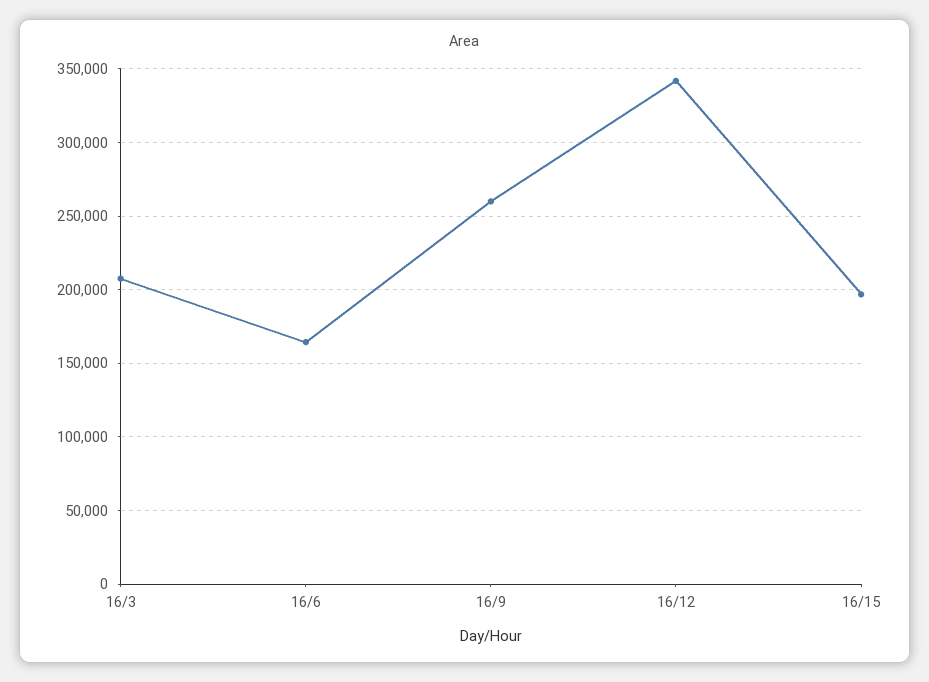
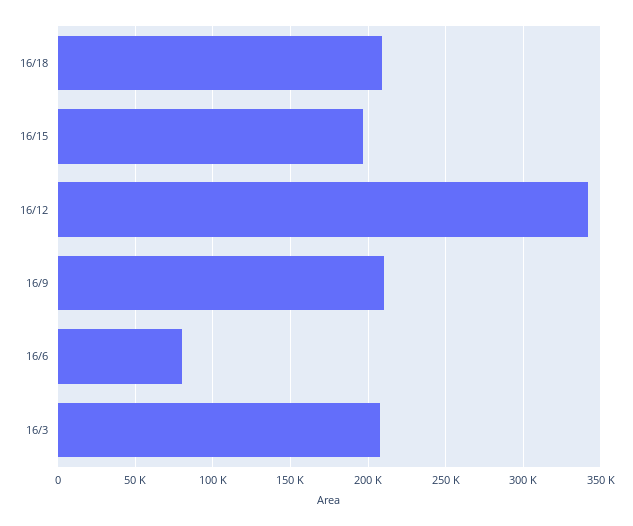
16/6: 165000 -> 80000
16/9: 260000 -> 210000
16/18: none -> 210000

